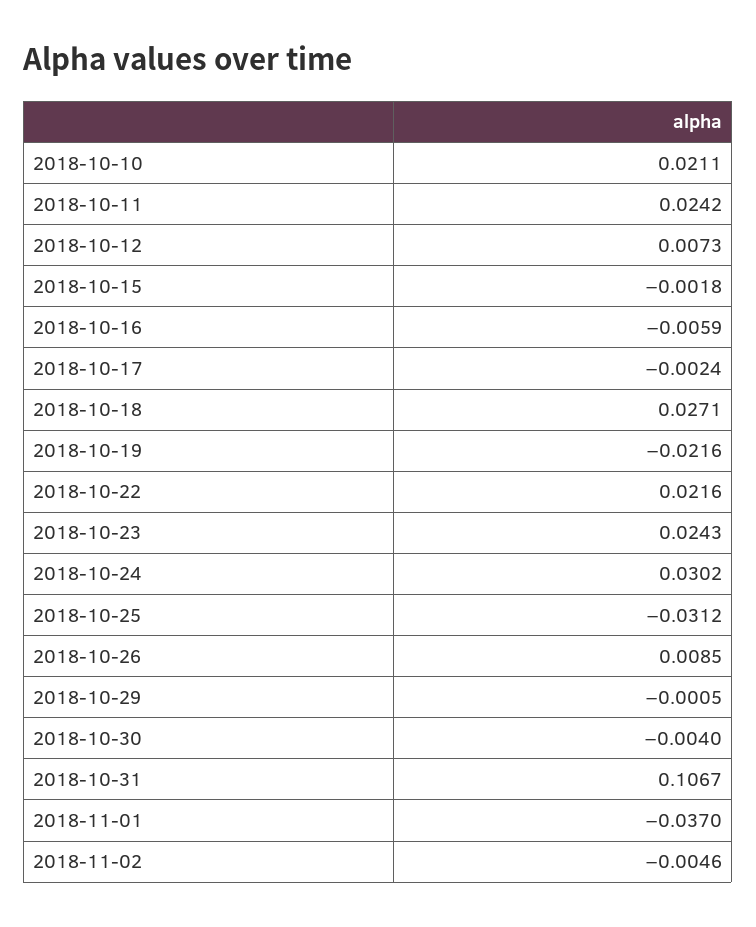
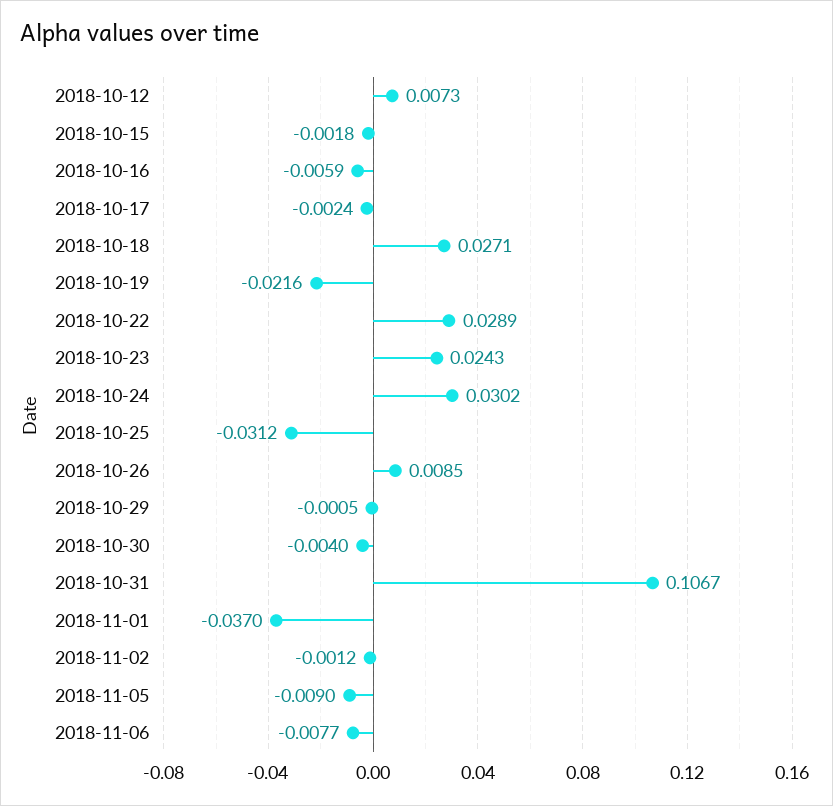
2018-10-10: 0.0211 -> none
2018-10-11: 0.0242 -> none
2018-10-22: 0.0216 -> 0.0289
2018-11-02: -0.0046 -> -0.0012
2018-11-05: none -> -0.009
2018-11-06: none -> -0.0077

